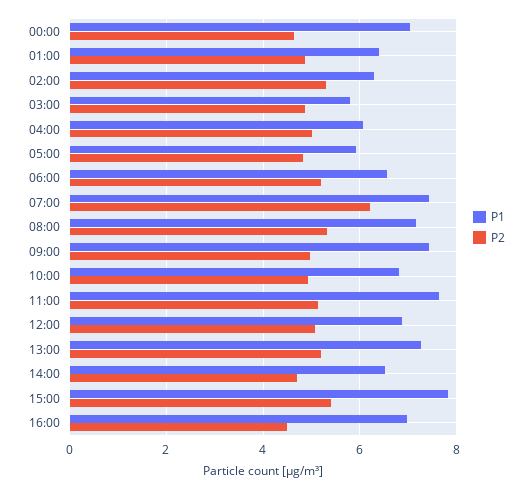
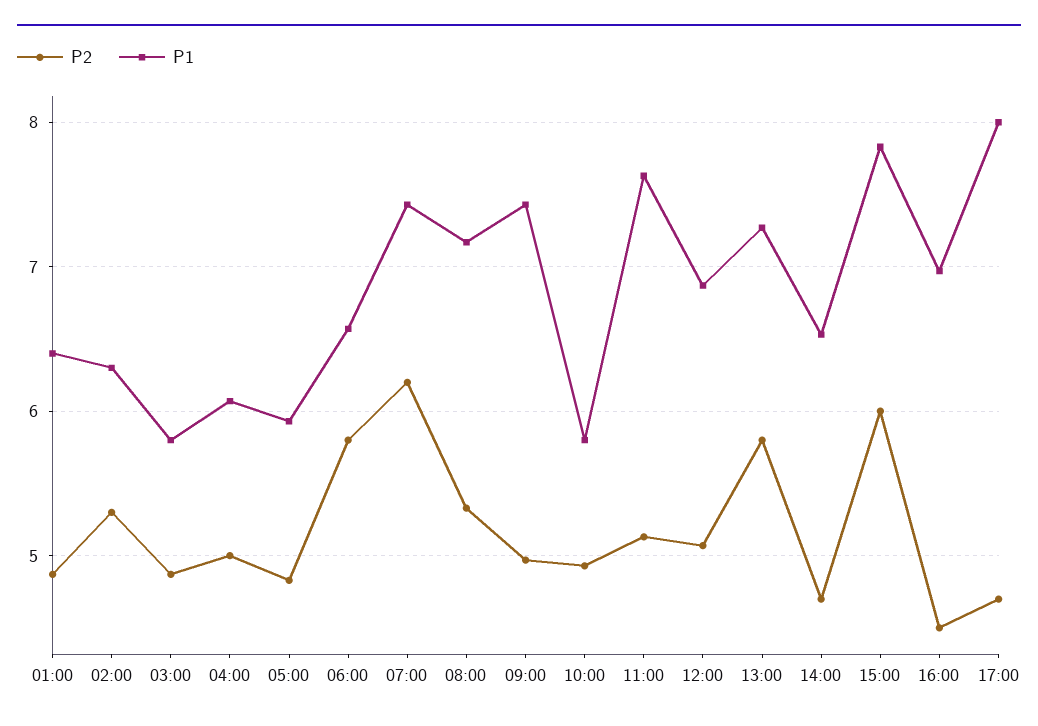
P1, 00:00: 7 -> none
P2, 00:00: 4.6 -> none
P2, 06:00: 5.2 -> 5.8
P1, 10:00: 6.8 -> 5.8
P2, 13:00: 5.2 -> 5.8
P2, 15:00: 5.4 -> 6
P2, 17:00: none -> 4.7
P1, 17:00: none -> 8

